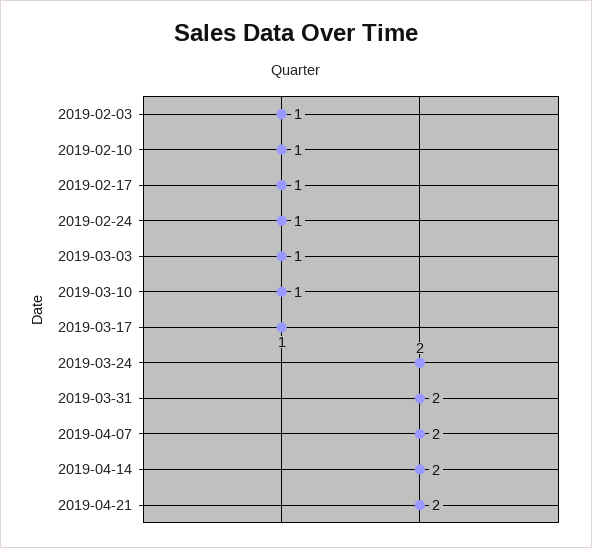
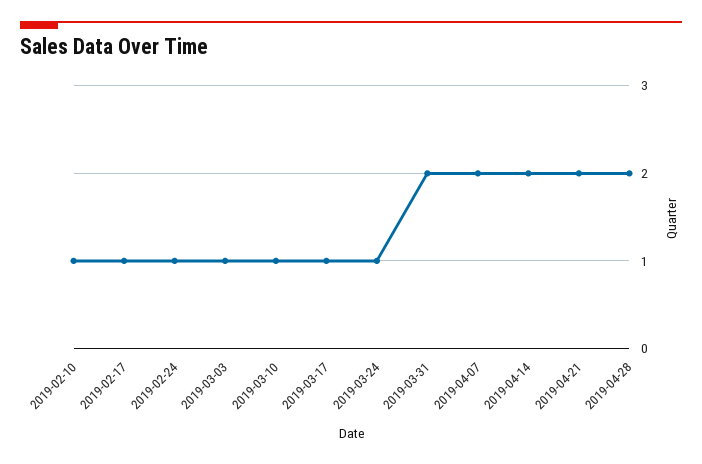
2019-02-03: 1 -> none
2019-03-24: 2 -> 1
2019-04-28: none -> 2

